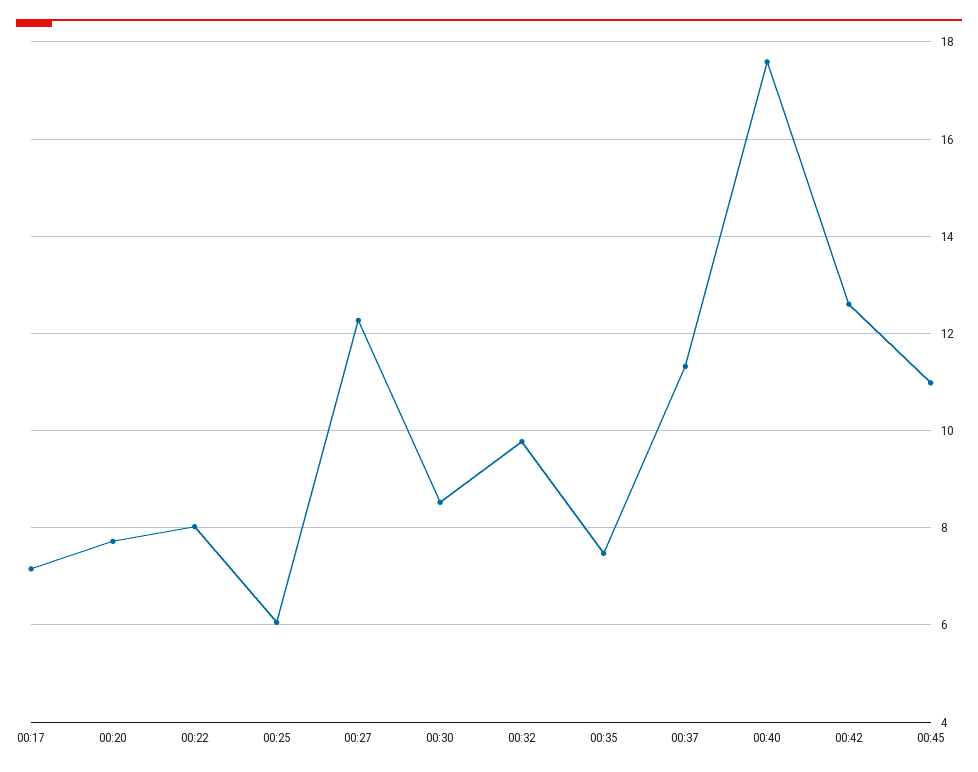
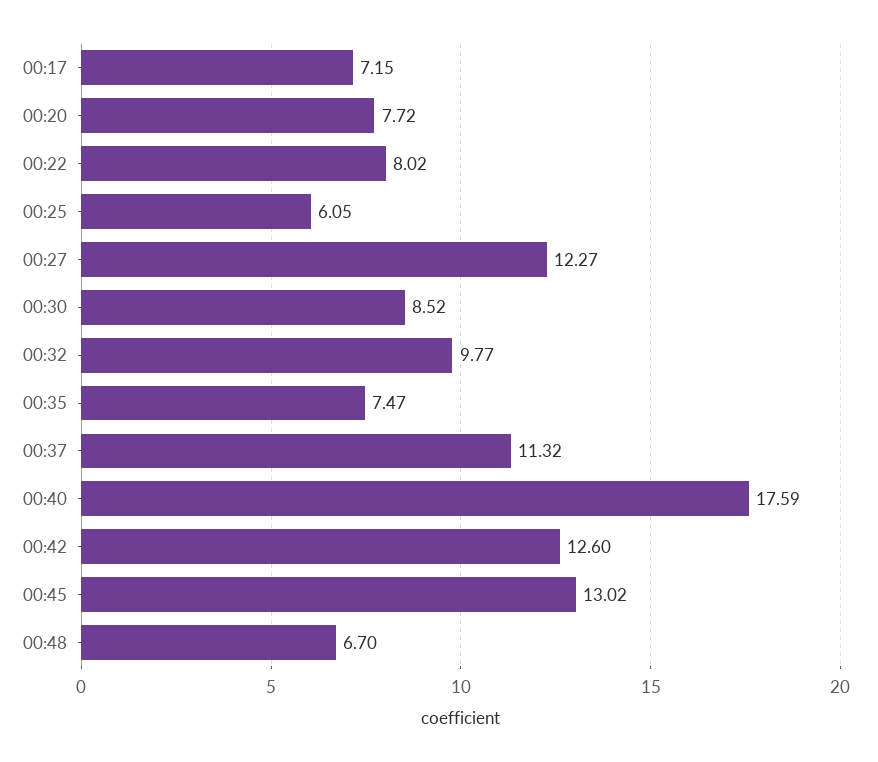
00:45: 11 -> 13.02
00:48: none -> 6.7

